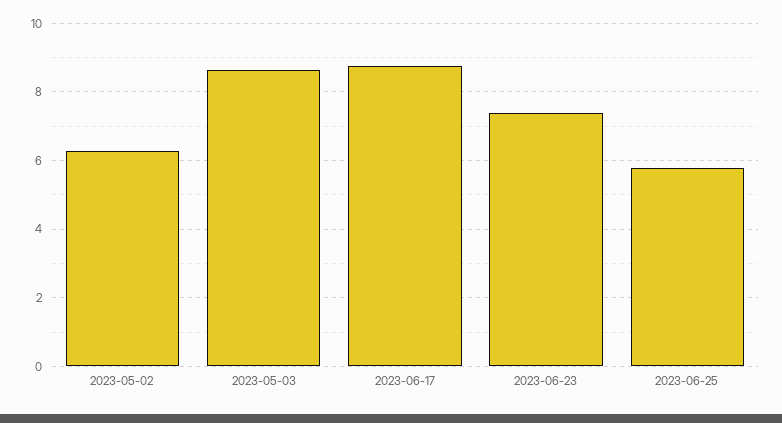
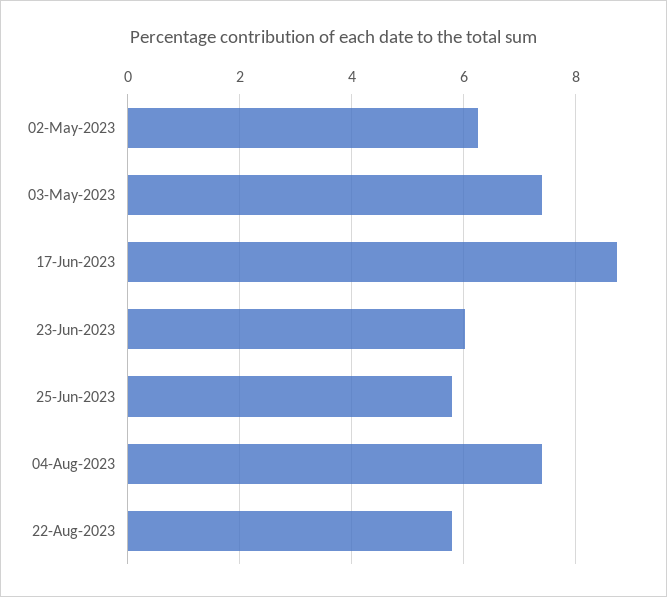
2023-05-03: 8.6 -> 7.4
2023-06-23: 7.4 -> 6
04-Aug-2023: none -> 7.4
22-Aug-2023: none -> 5.8

